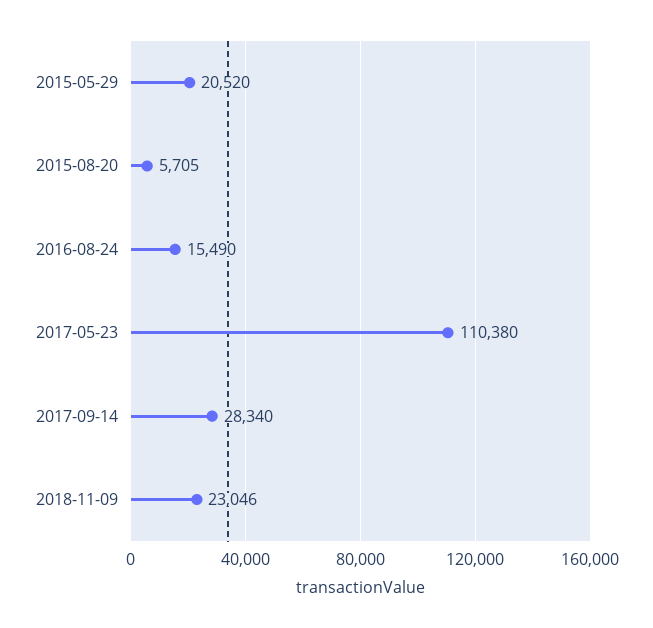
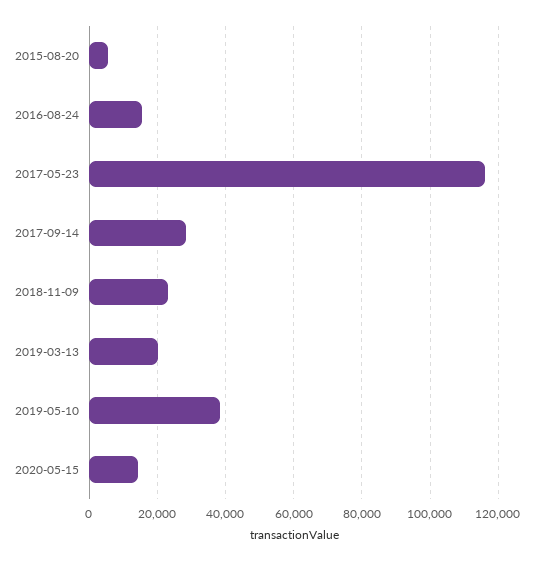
2015-05-29: 20520 -> none
2017-05-23: 110380 -> 116000
2019-03-13: none -> 20000
2019-05-10: none -> 38000
2020-05-15: none -> 14000

